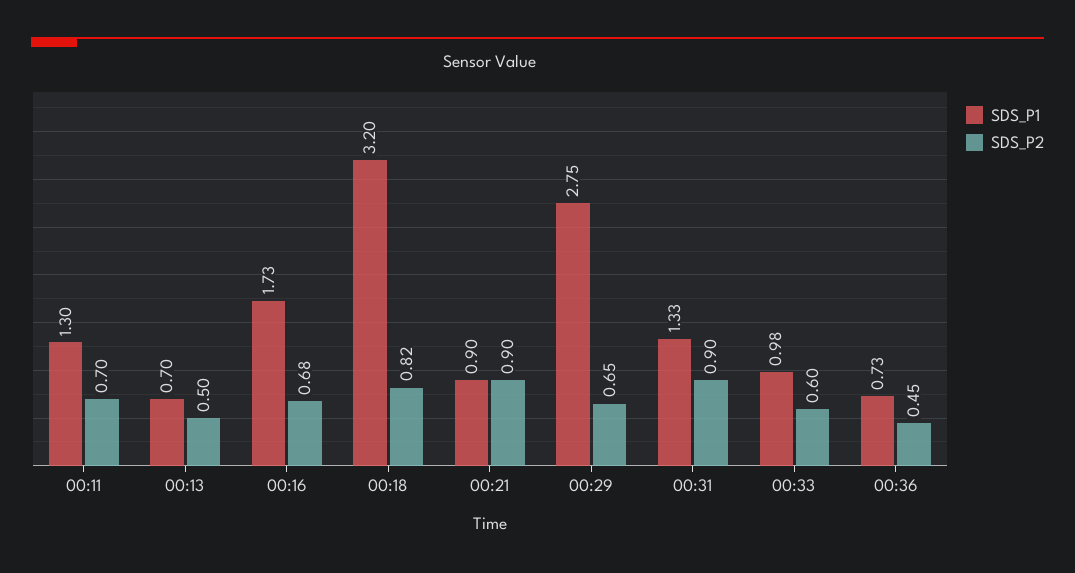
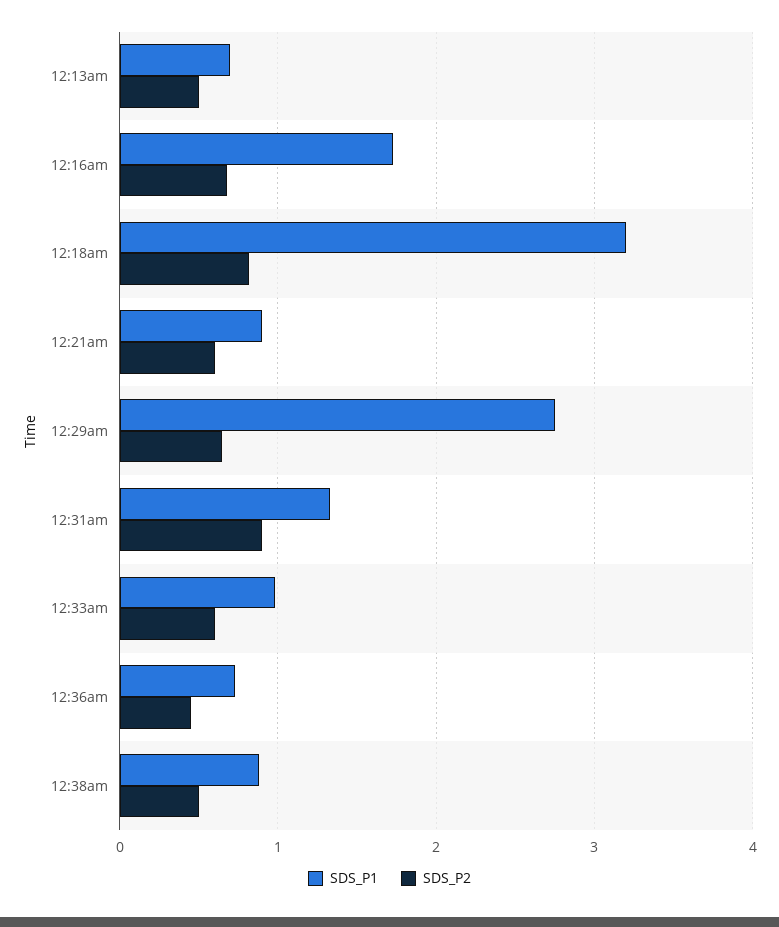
SDS_P1, 00:11: 1.3 -> none
SDS_P2, 00:11: 0.7 -> none
SDS_P2, 00:21: 0.9 -> 0.6
SDS_P1, 12:38am: none -> 0.9
SDS_P2, 12:38am: none -> 0.5

